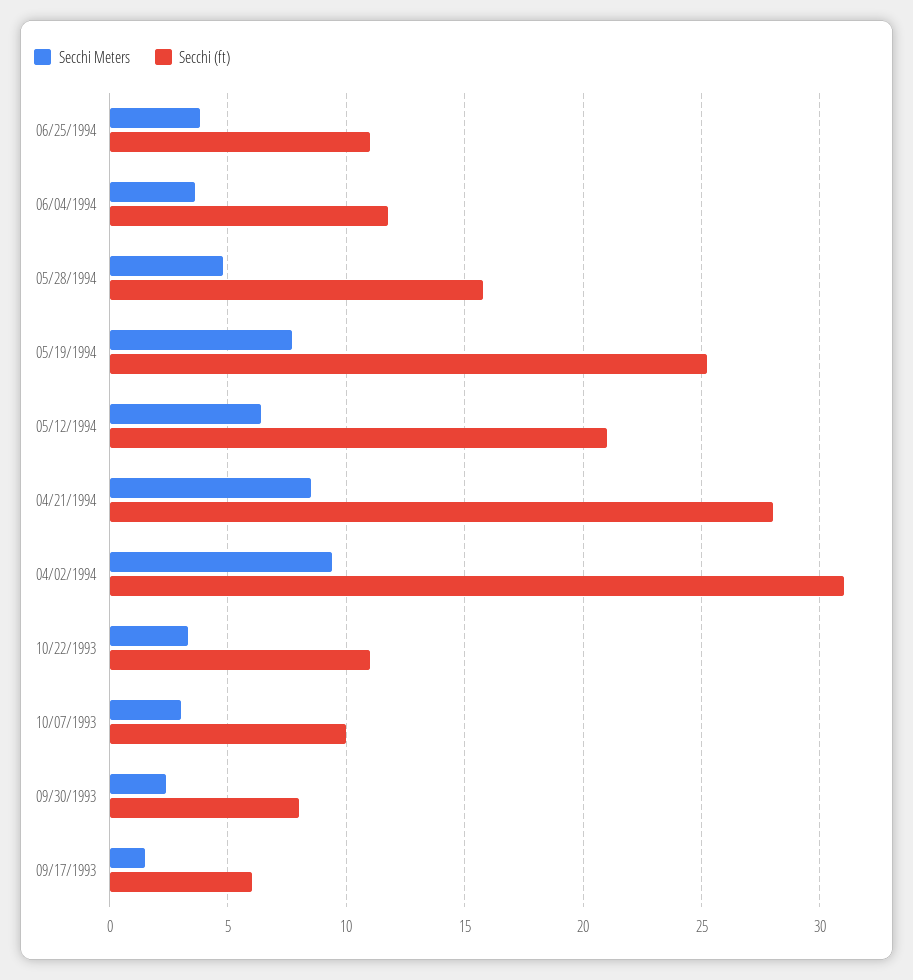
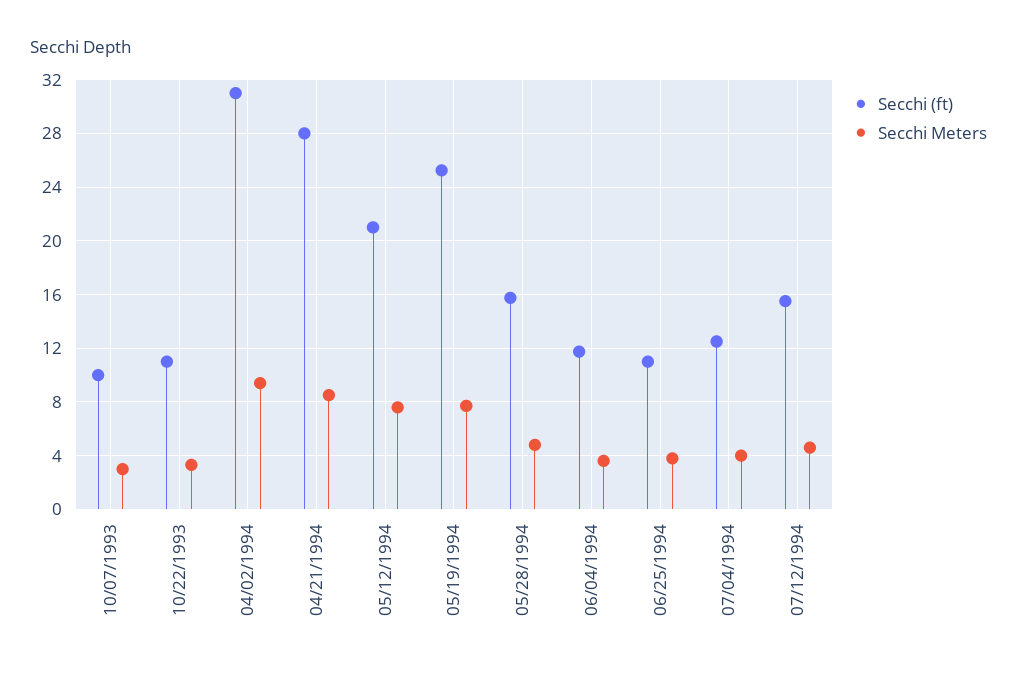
Secchi Meters, 05/12/1994: 6.5 -> 7.5
Secchi Meters, 09/30/1993: 2.5 -> none
Secchi (ft), 09/30/1993: 8 -> none
Secchi Meters, 09/17/1993: 1.5 -> none
Secchi (ft), 09/17/1993: 6 -> none
Secchi (ft), 07/04/1994: none -> 12.5
Secchi Meters, 07/04/1994: none -> 4
Secchi (ft), 07/12/1994: none -> 15.5
Secchi Meters, 07/12/1994: none -> 4.5

